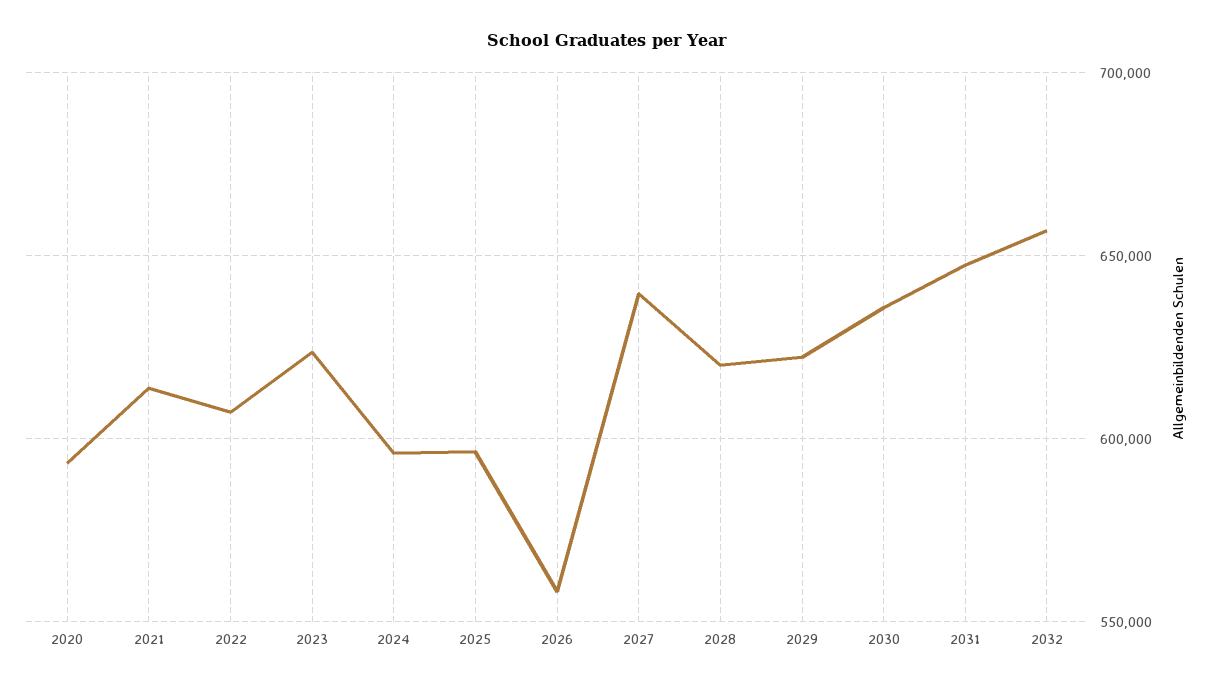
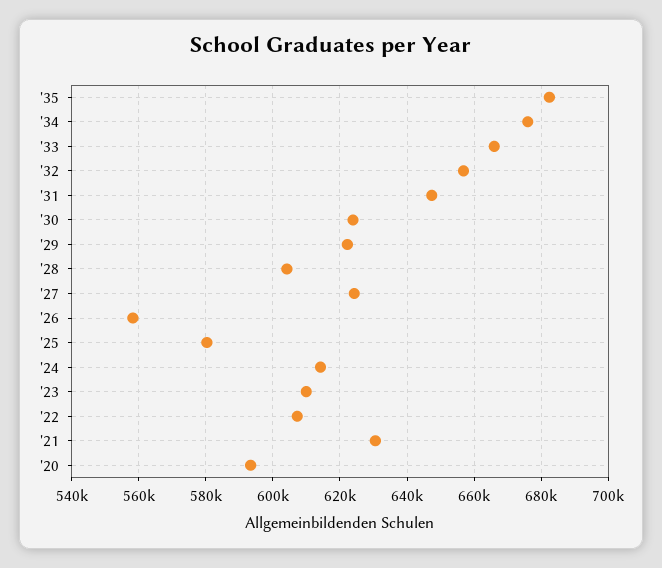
2021: 615000 -> 630000
2023: 625000 -> 610000
2024: 595000 -> 614000
2025: 595000 -> 580000
2027: 640000 -> 624000
2028: 620000 -> 604000
2030: 635000 -> 624000
'35: none -> 682000
'34: none -> 676000
'33: none -> 666000

